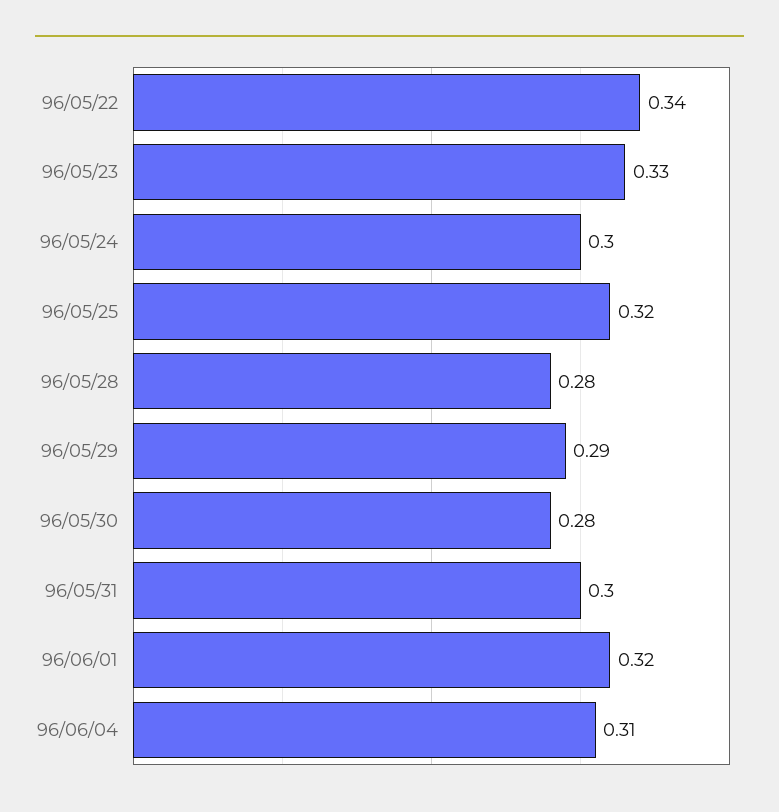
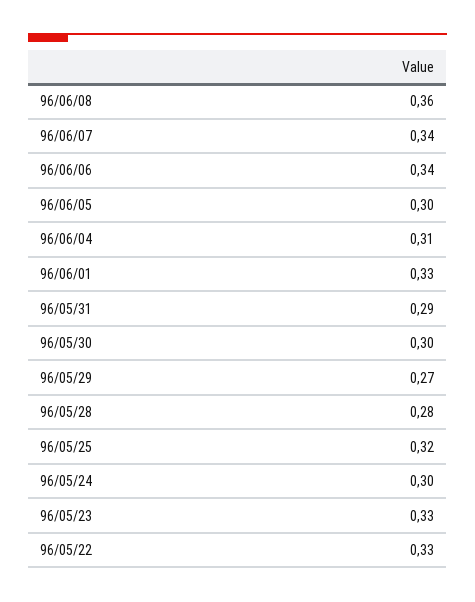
96/05/22: 0.34 -> 0.33
96/05/29: 0.29 -> 0.27
96/05/30: 0.28 -> 0.3
96/05/31: 0.3 -> 0.29
96/06/01: 0.32 -> 0.33
96/06/08: none -> 0.36
96/06/07: none -> 0.34
96/06/06: none -> 0.34
96/06/05: none -> 0.3

